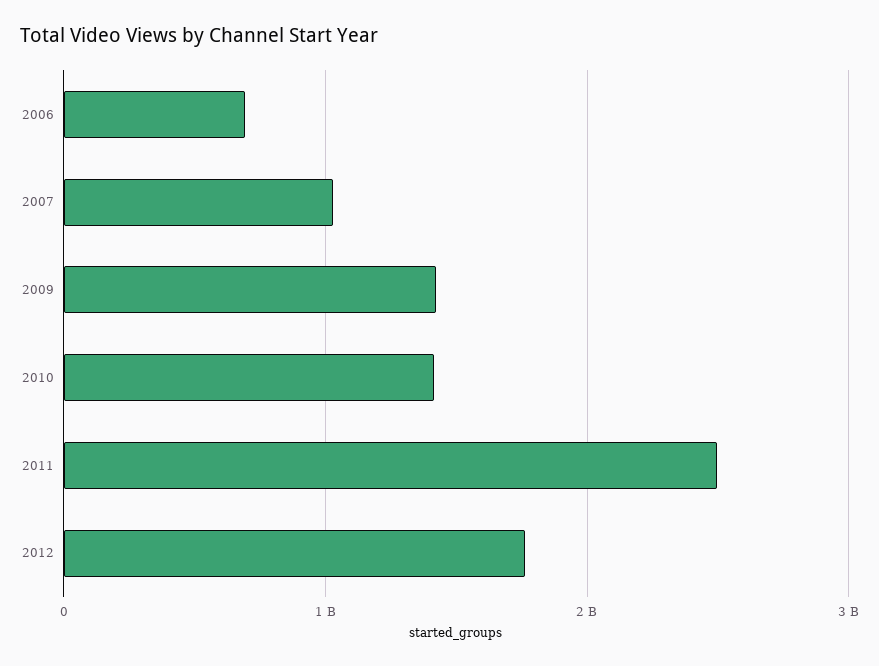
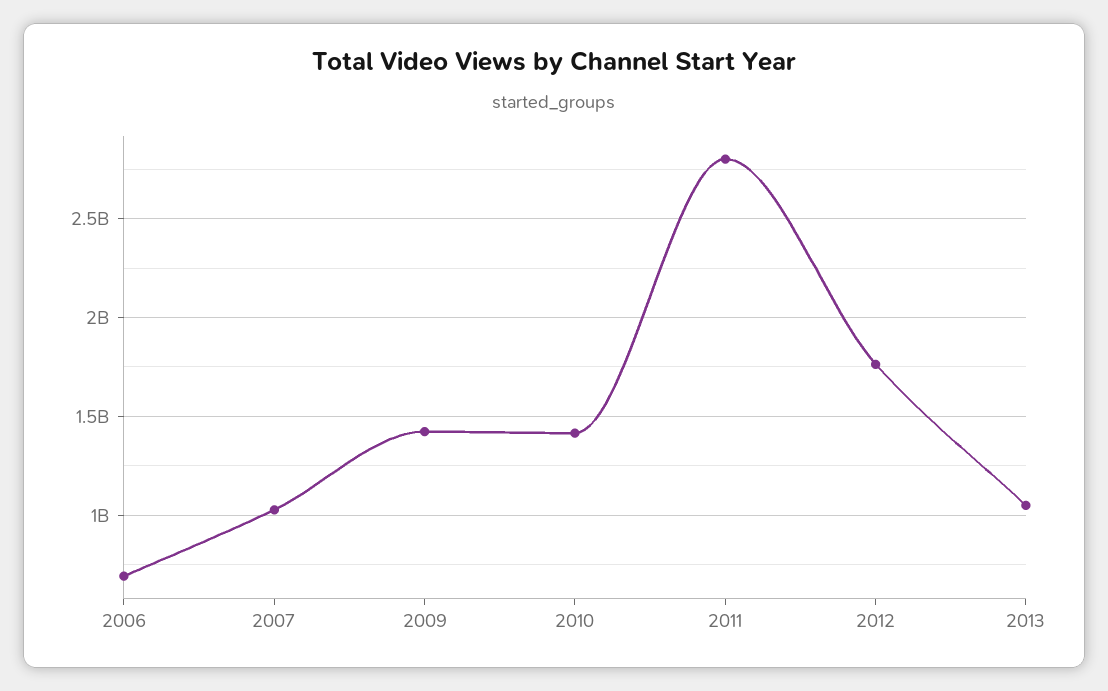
2011: 2500000000 -> 2800000000
2013: none -> 1050000000

